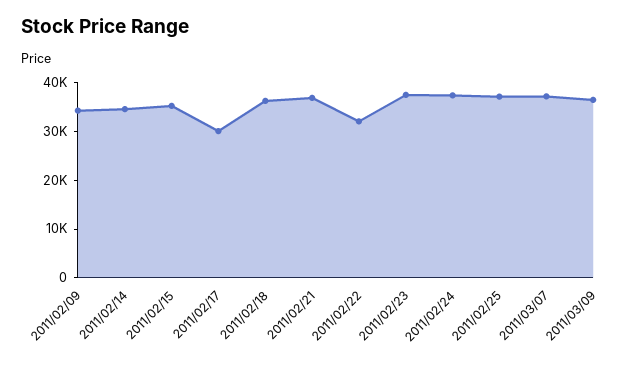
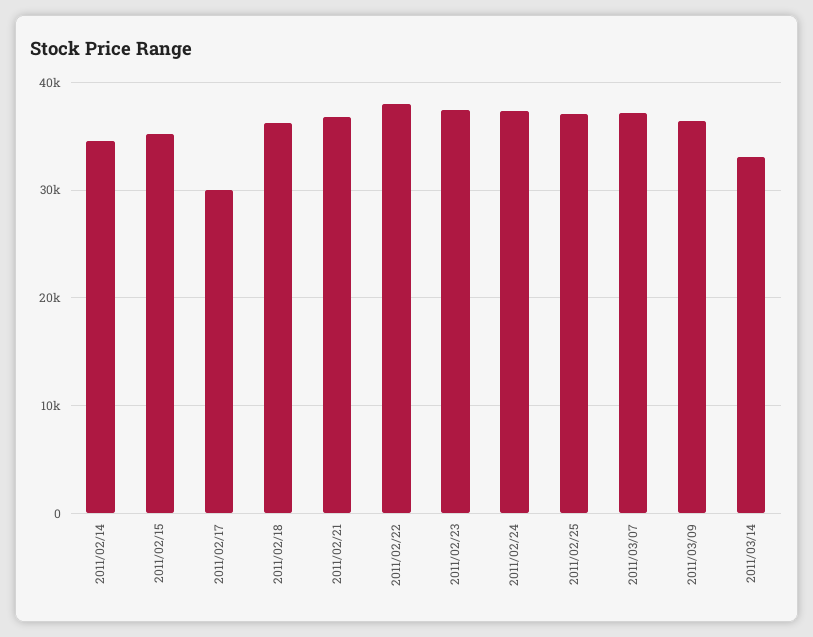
2011/02/09: 34000 -> none
2011/02/22: 32000 -> 38000
2011/03/14: none -> 33000

